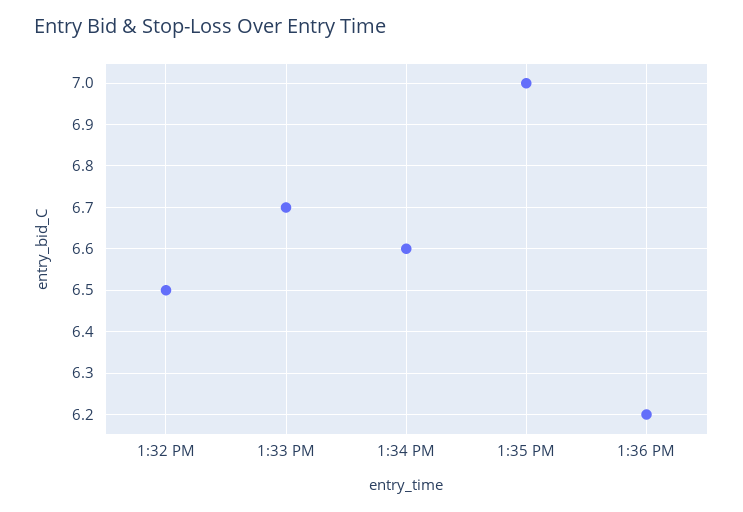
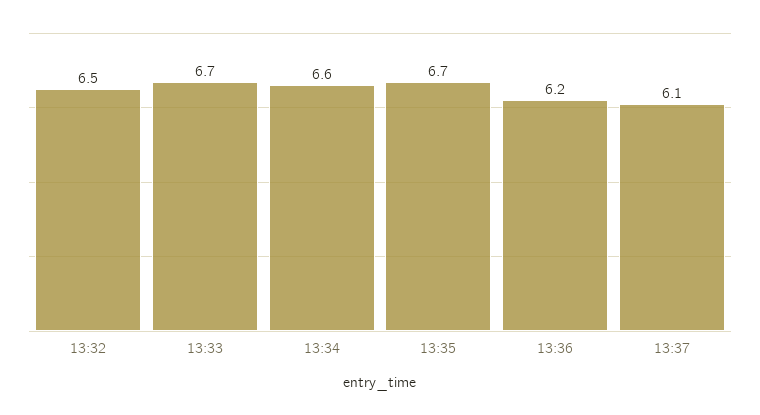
1:35 PM: 7 -> 6.7
13:37: none -> 6.1

